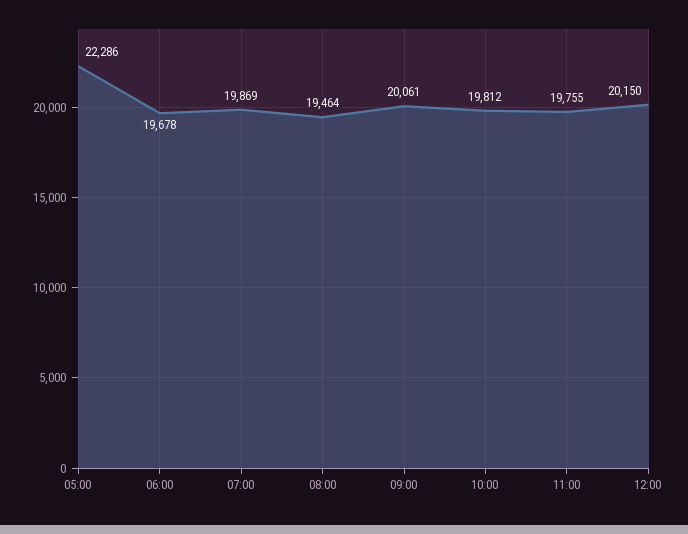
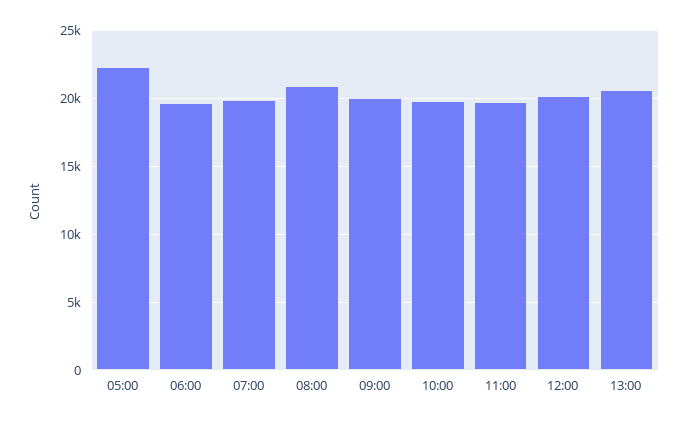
08:00: 19464 -> 21000
13:00: none -> 20500

